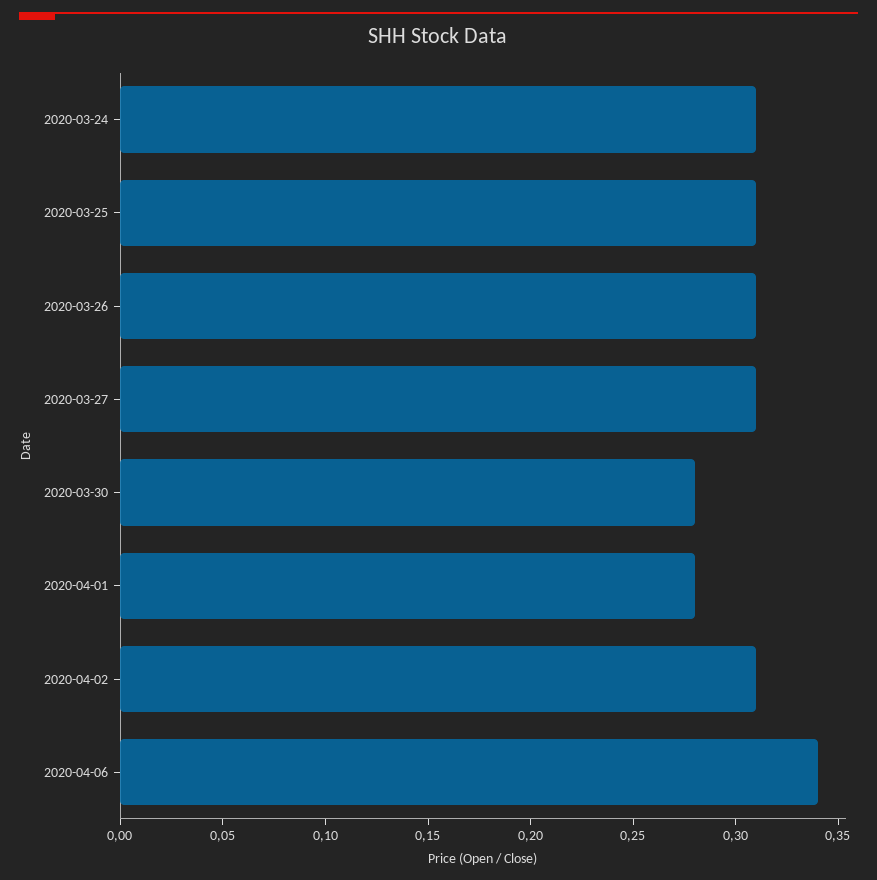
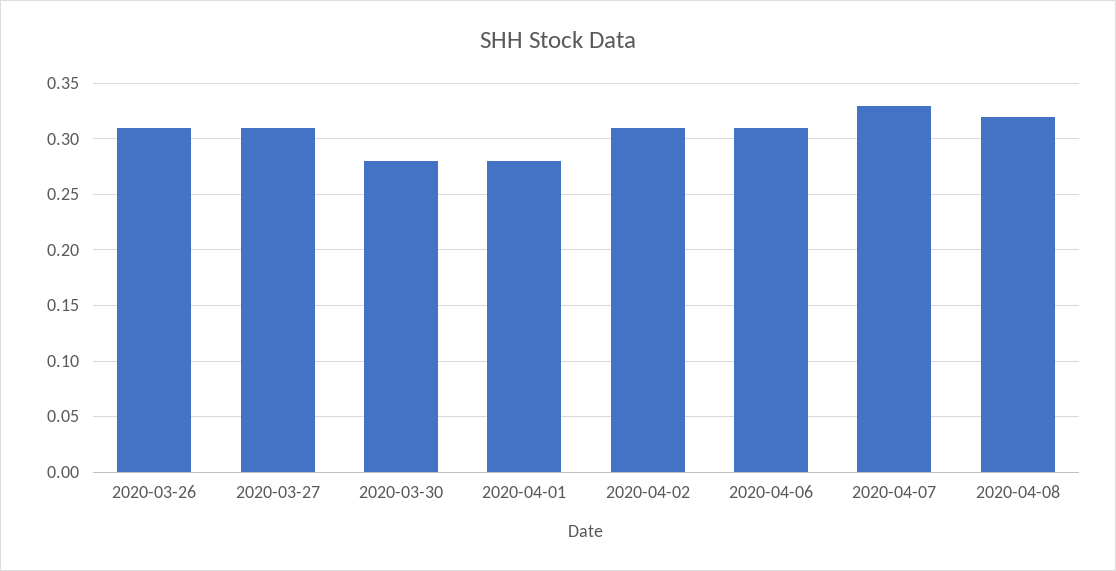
2020-03-24: 0.31 -> none
2020-03-25: 0.31 -> none
2020-04-06: 0.34 -> 0.31
2020-04-07: none -> 0.33
2020-04-08: none -> 0.32

